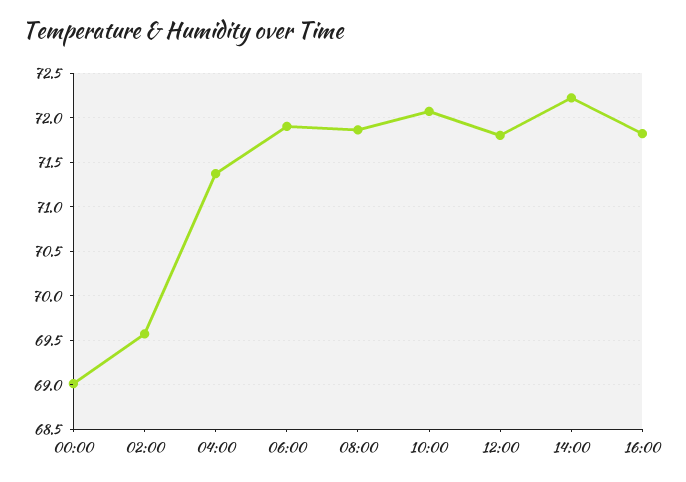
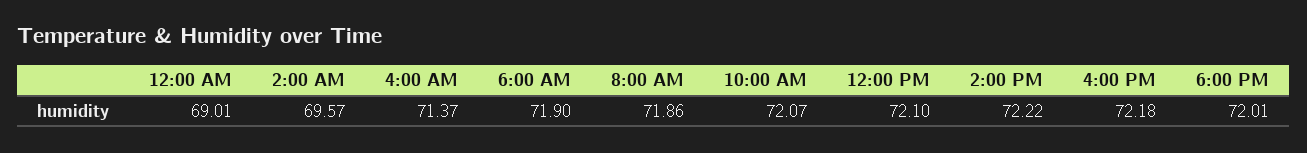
12:00: 71.8 -> 72.1
16:00: 71.8 -> 72.18
6:00 PM: none -> 72.01

